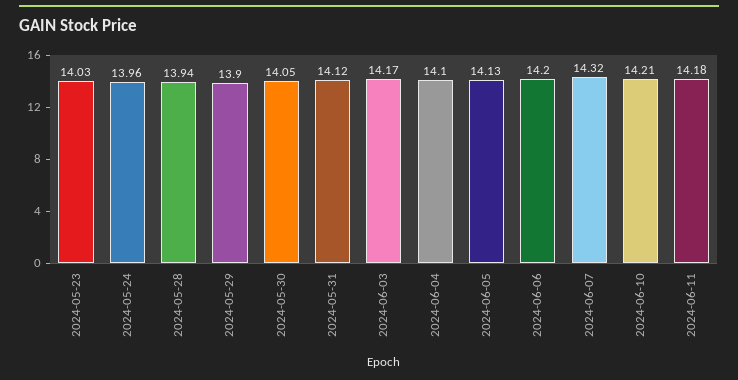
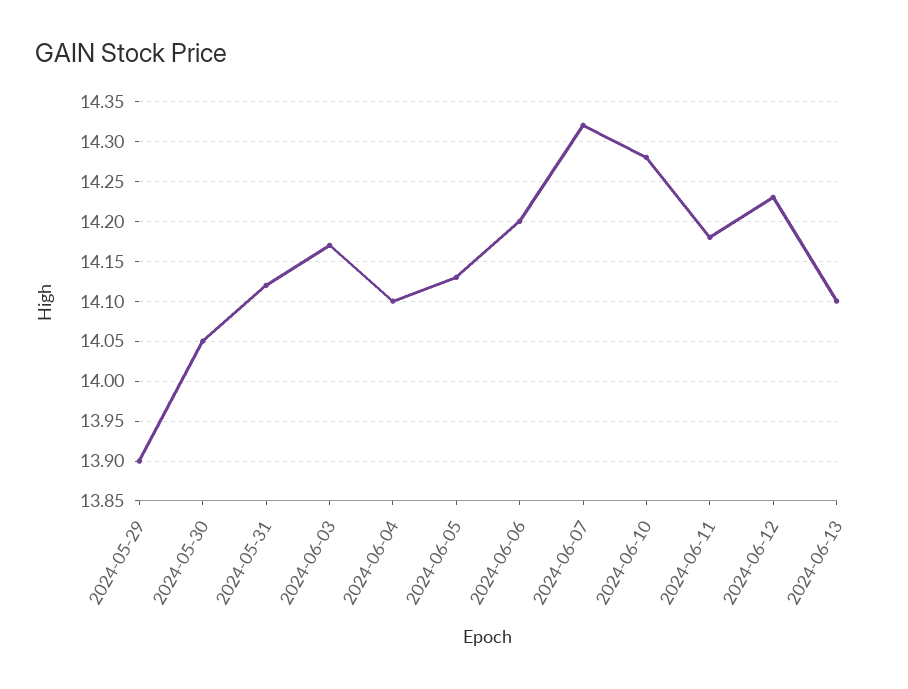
2024-05-23: 14.03 -> none
2024-05-24: 13.96 -> none
2024-05-28: 13.94 -> none
2024-06-10: 14.21 -> 14.28
2024-06-12: none -> 14.23
2024-06-13: none -> 14.1

